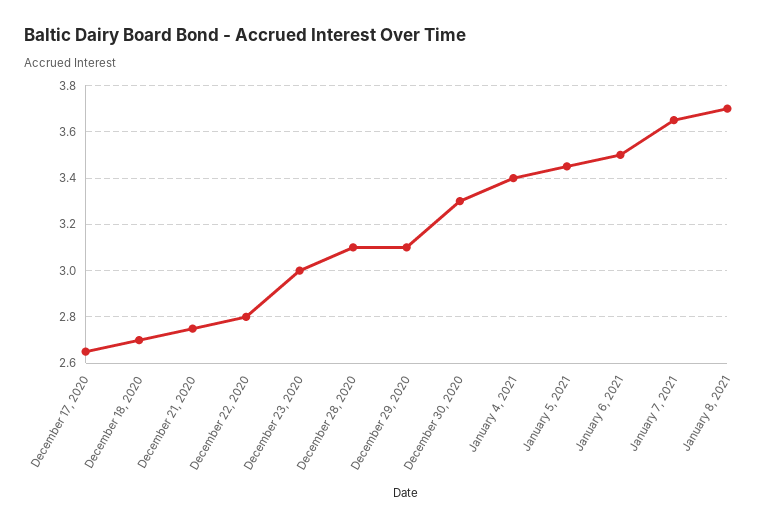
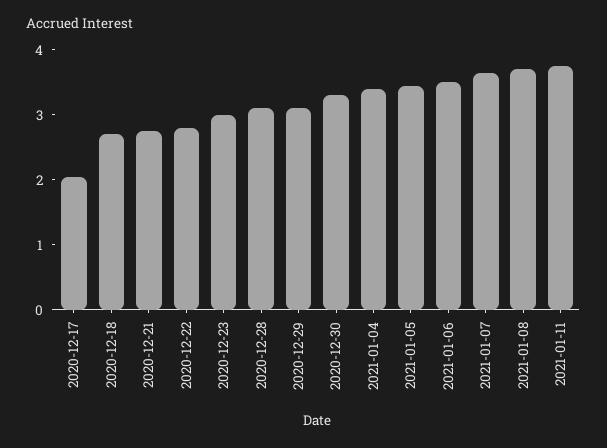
December 17, 2020: 2.65 -> 2
2021-01-11: none -> 3.8

